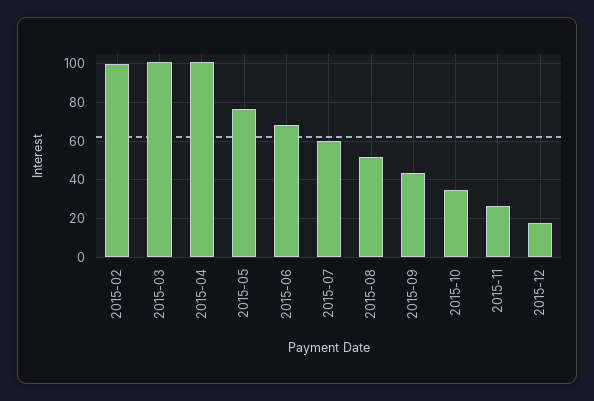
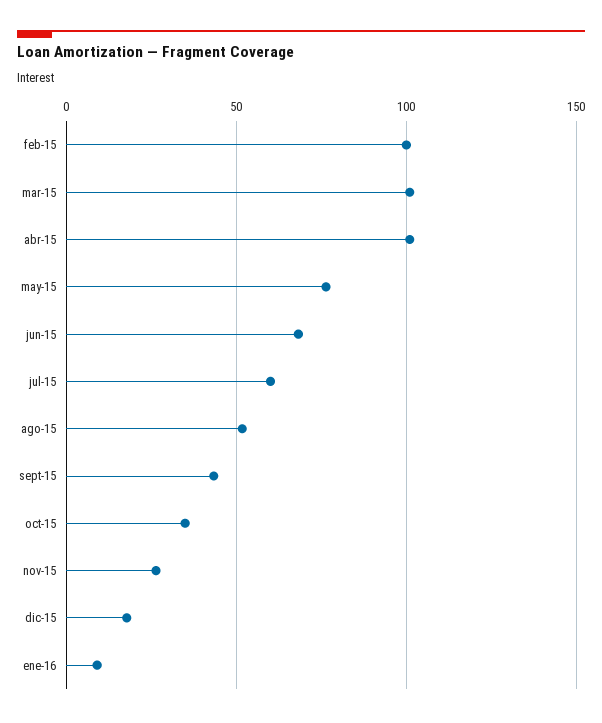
ene-16: none -> 10

